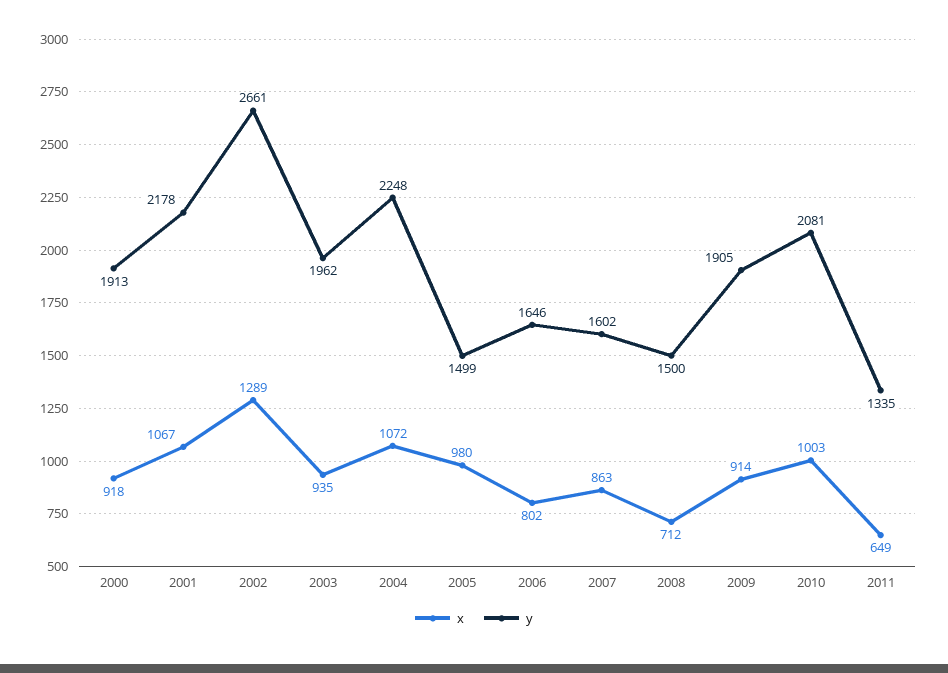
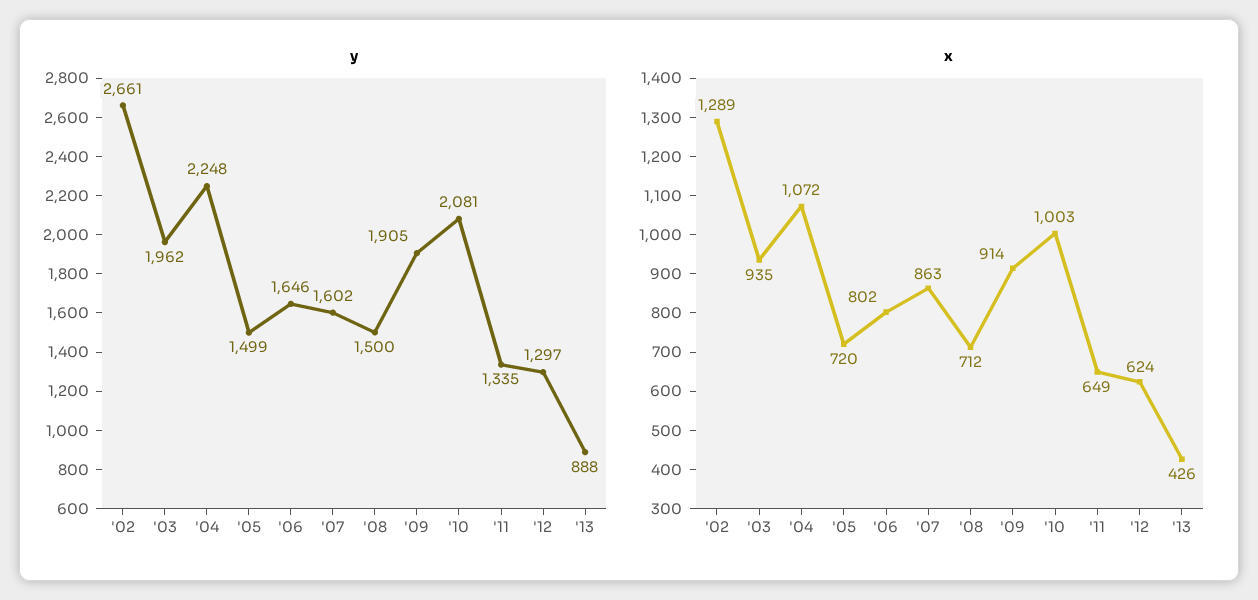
x, 2000: 918 -> none
y, 2000: 1913 -> none
x, 2001: 1067 -> none
y, 2001: 2178 -> none
x, 2005: 980 -> 720
y, '12: none -> 1297
y, '13: none -> 888
x, '12: none -> 624
x, '13: none -> 426

